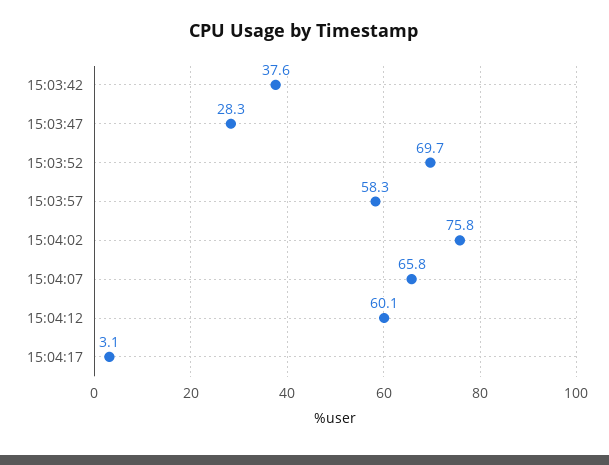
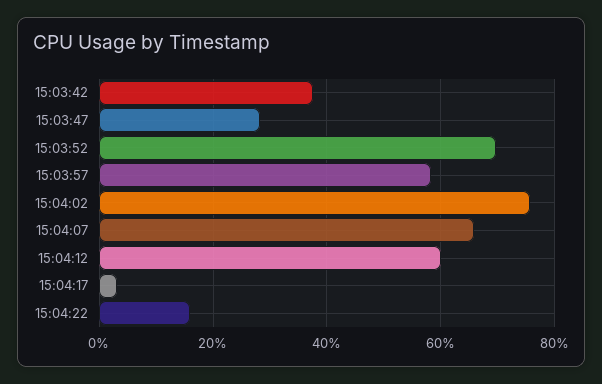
15:04:22: none -> 16

